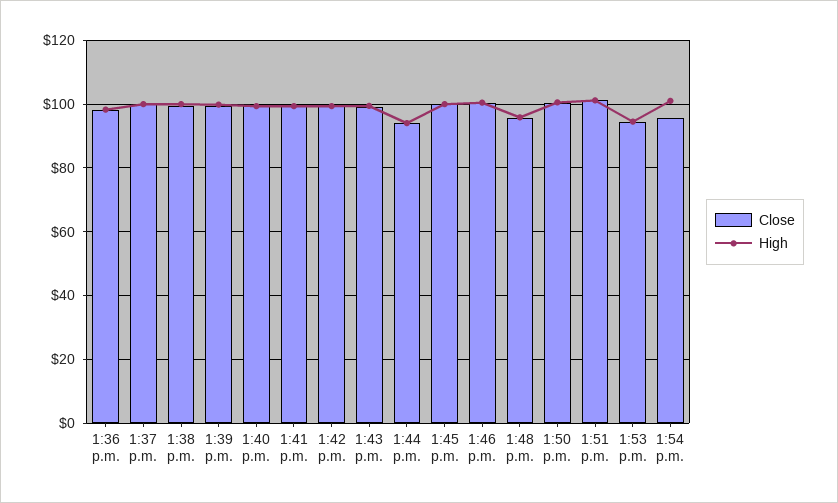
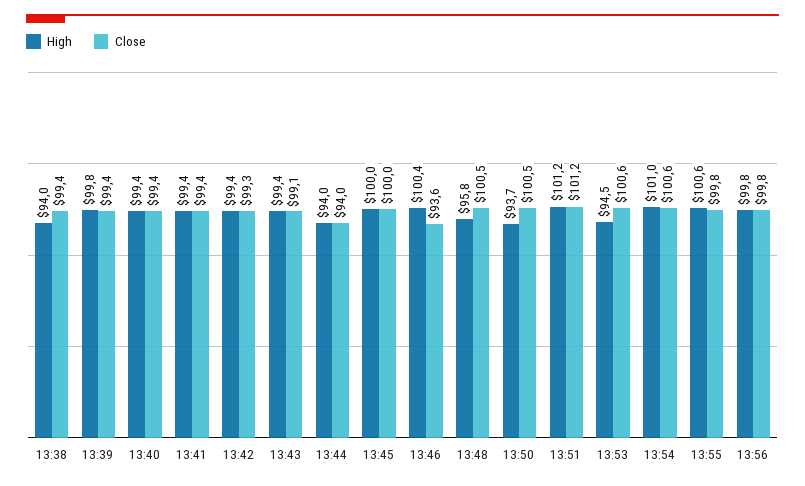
Close, 1:36 p.m.: 98 -> none
High, 1:36 p.m.: 98 -> none
Close, 1:37 p.m.: 100 -> none
High, 1:37 p.m.: 100 -> none
High, 1:38 p.m.: 100 -> 94
Close, 1:46 p.m.: 100 -> 93.6
Close, 1:48 p.m.: 96 -> 100.5
High, 1:50 p.m.: 100 -> 93.7
Close, 1:53 p.m.: 94 -> 100.6
Close, 1:54 p.m.: 96 -> 100.6
High, 13:55: none -> 100.6
Close, 13:55: none -> 99.8
High, 13:56: none -> 99.8
Close, 13:56: none -> 99.8

